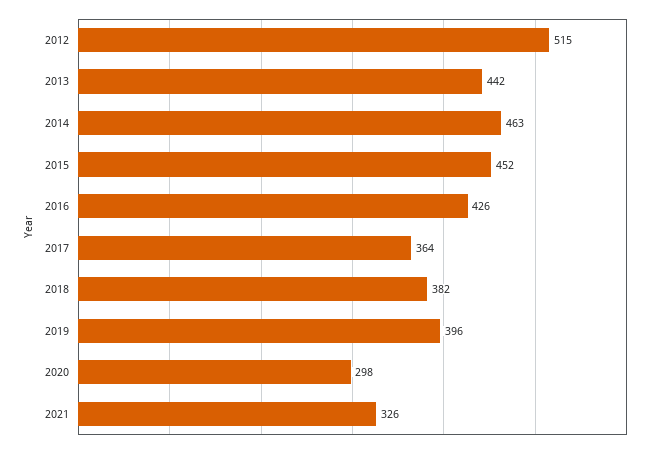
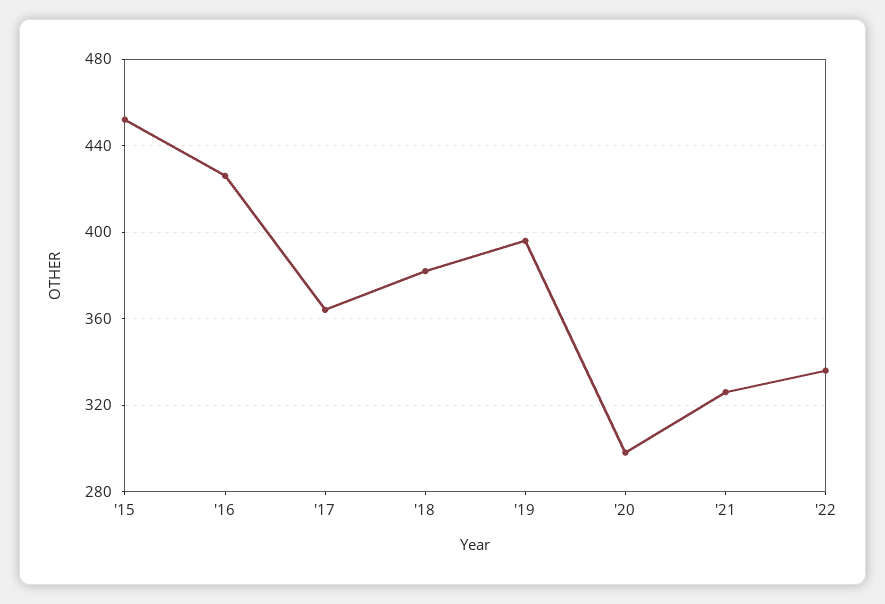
2012: 515 -> none
2013: 442 -> none
2014: 463 -> none
'22: none -> 335

